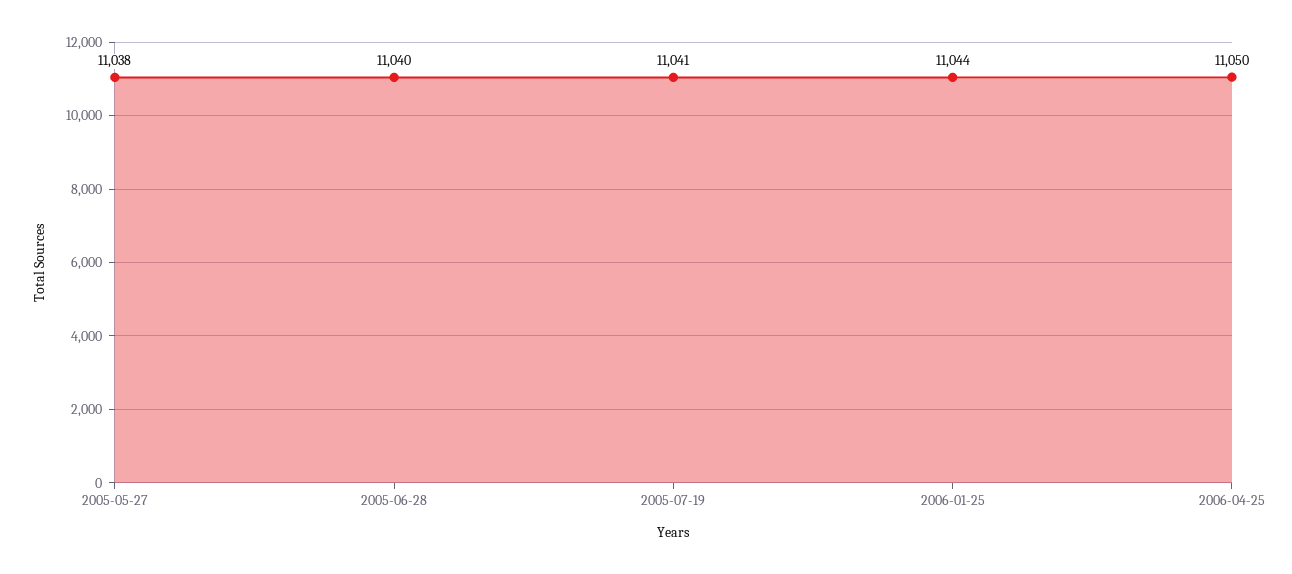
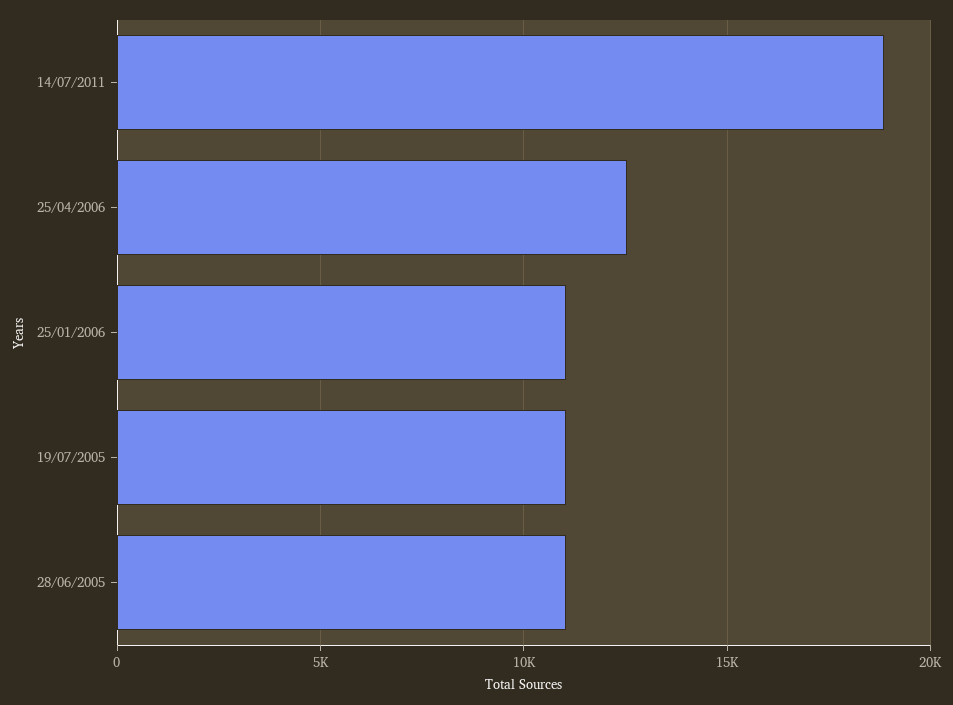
2005-05-27: 11038 -> none
2006-04-25: 11050 -> 12500
14/07/2011: none -> 19000

